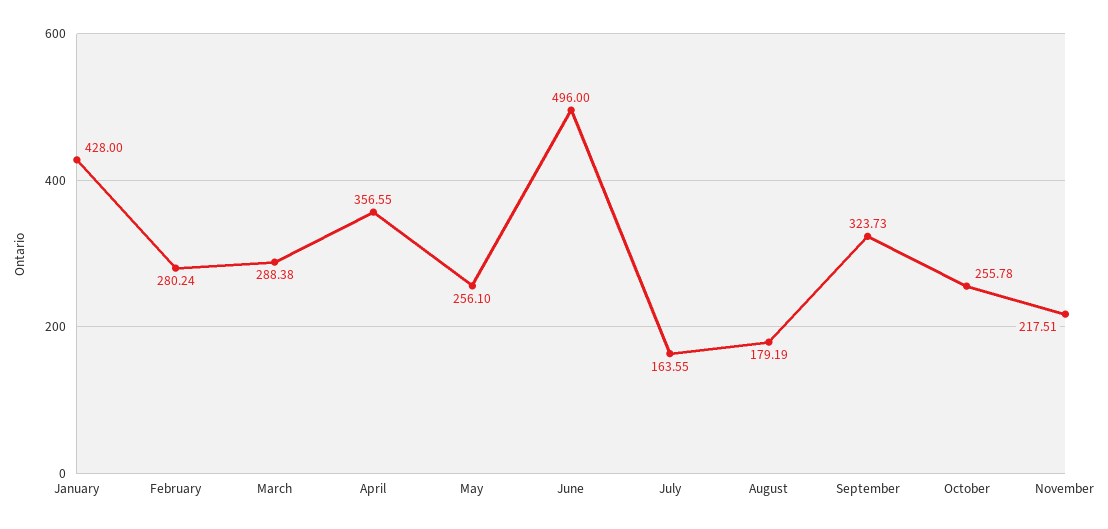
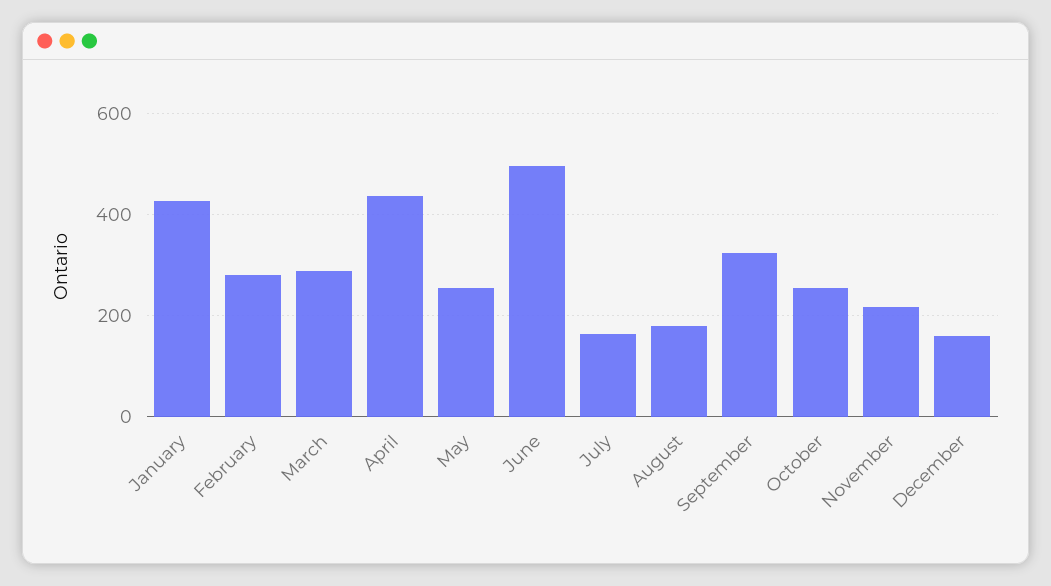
April: 356.55 -> 440
December: none -> 160

